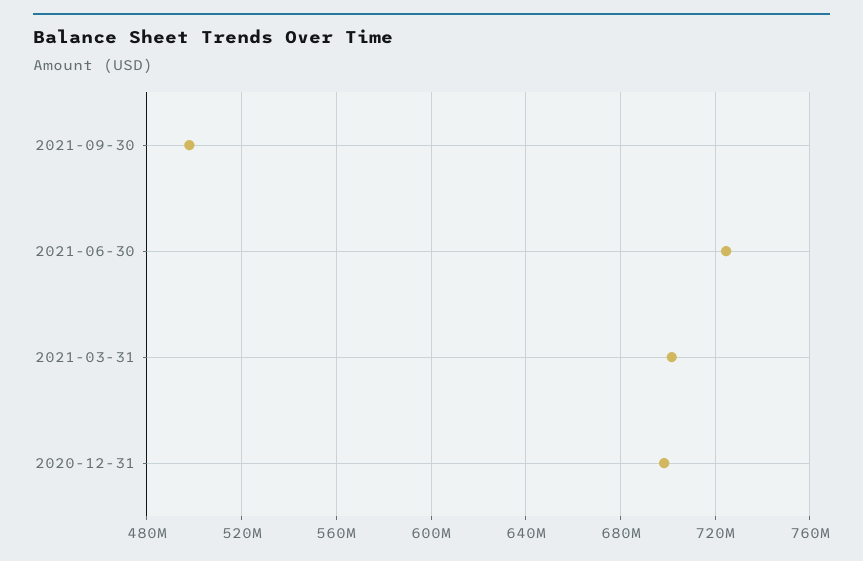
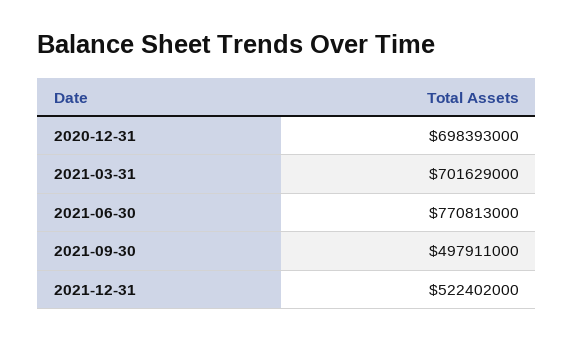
2021-06-30: 725000000 -> 770813000
2021-12-31: none -> 522402000

